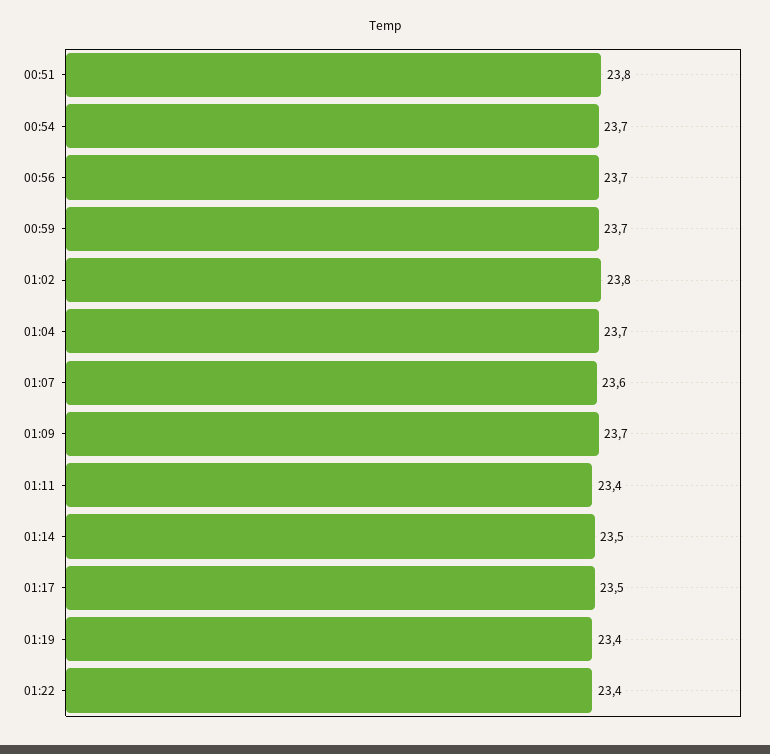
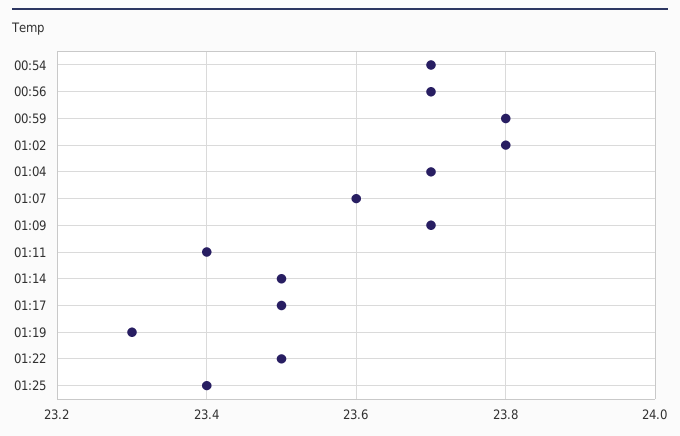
00:51: 23.8 -> none
00:59: 23.7 -> 23.8
01:19: 23.4 -> 23.3
01:22: 23.4 -> 23.5
01:25: none -> 23.4

